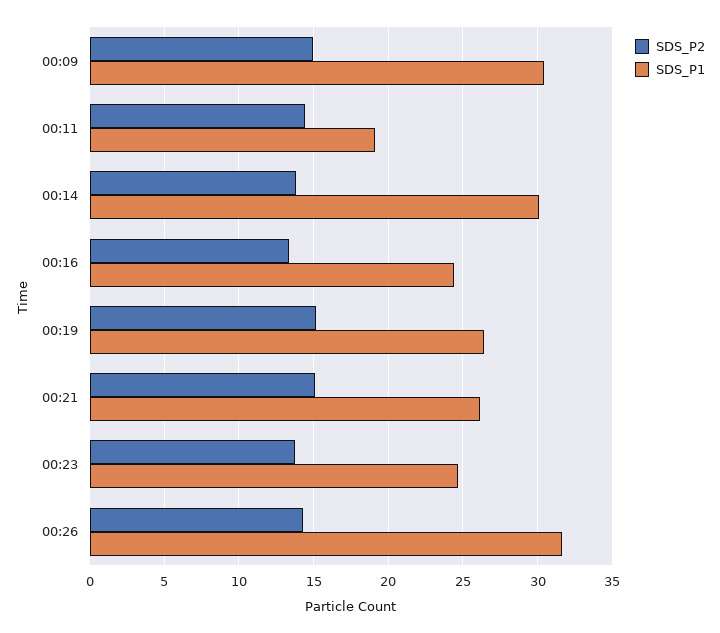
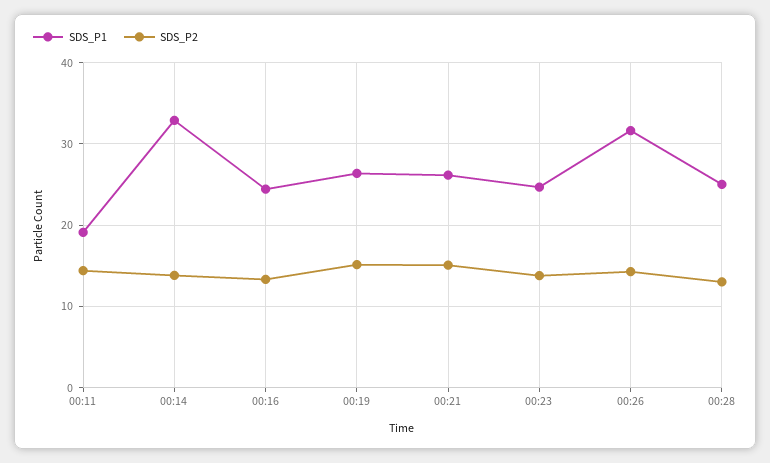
SDS_P2, 00:09: 15 -> none
SDS_P1, 00:09: 30.5 -> none
SDS_P1, 00:14: 30 -> 33
SDS_P1, 00:28: none -> 25
SDS_P2, 00:28: none -> 13

